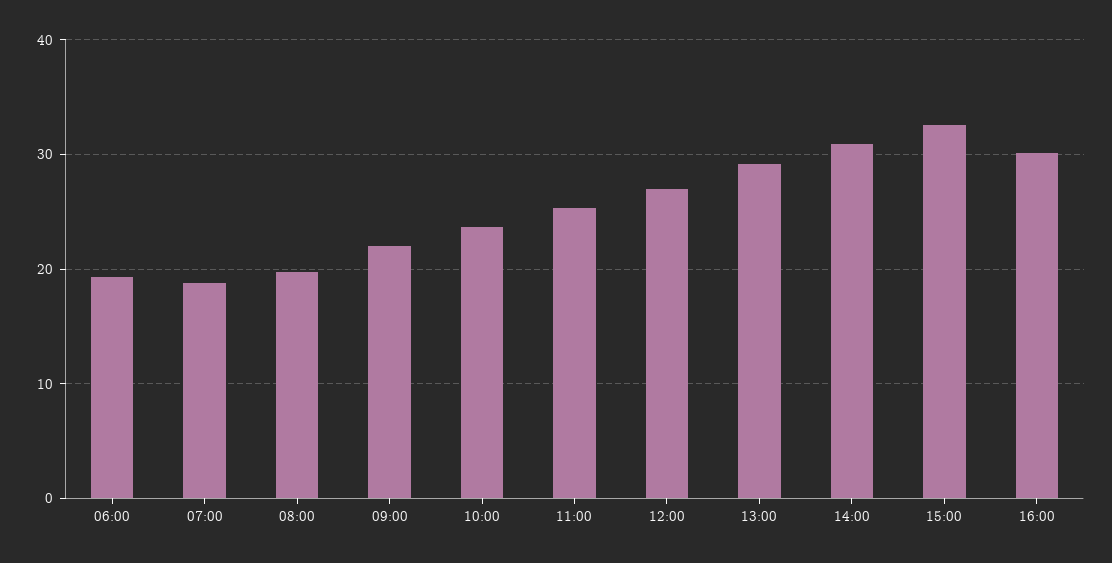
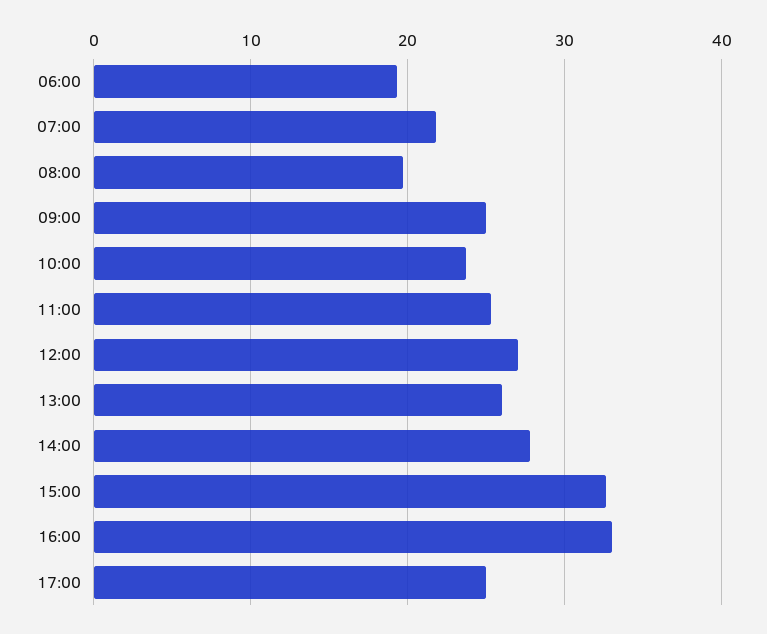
07:00: 19 -> 22
09:00: 22 -> 25
13:00: 29 -> 26
14:00: 31 -> 28
16:00: 30 -> 33
17:00: none -> 25

